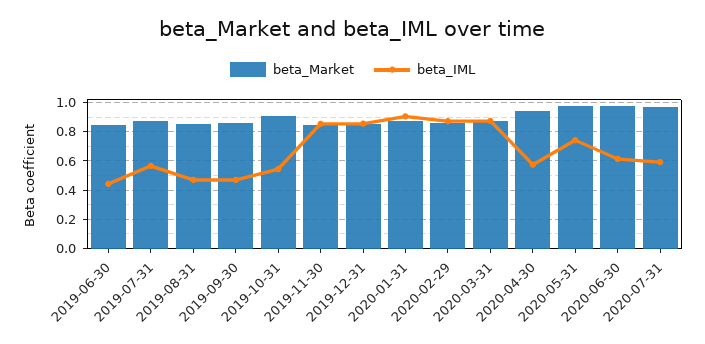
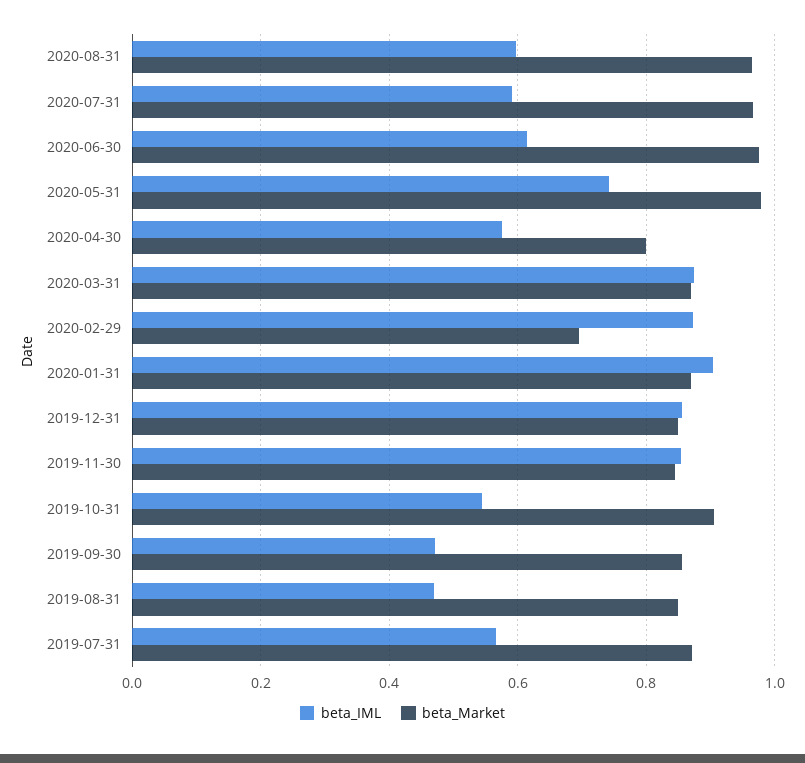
beta_Market, 2019-06-30: 0.85 -> none
beta_IML, 2019-06-30: 0.45 -> none
beta_Market, 2020-02-29: 0.85 -> 0.7
beta_Market, 2020-04-30: 0.95 -> 0.8
beta_IML, 2020-08-31: none -> 0.6
beta_Market, 2020-08-31: none -> 0.96

